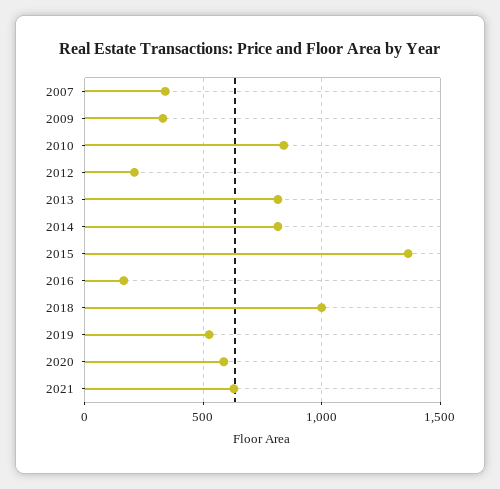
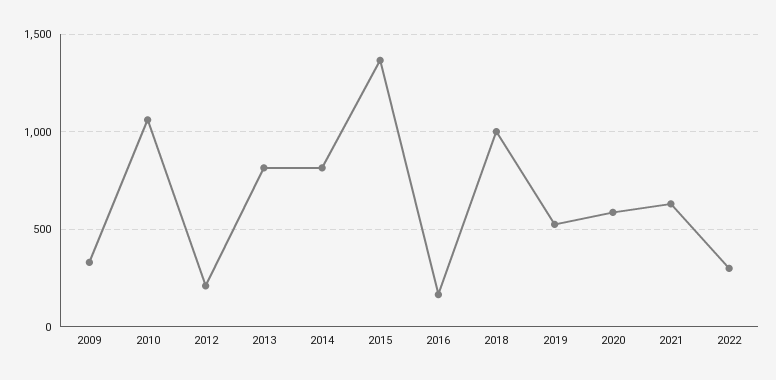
2007: 350 -> none
2010: 850 -> 1050
2022: none -> 300

